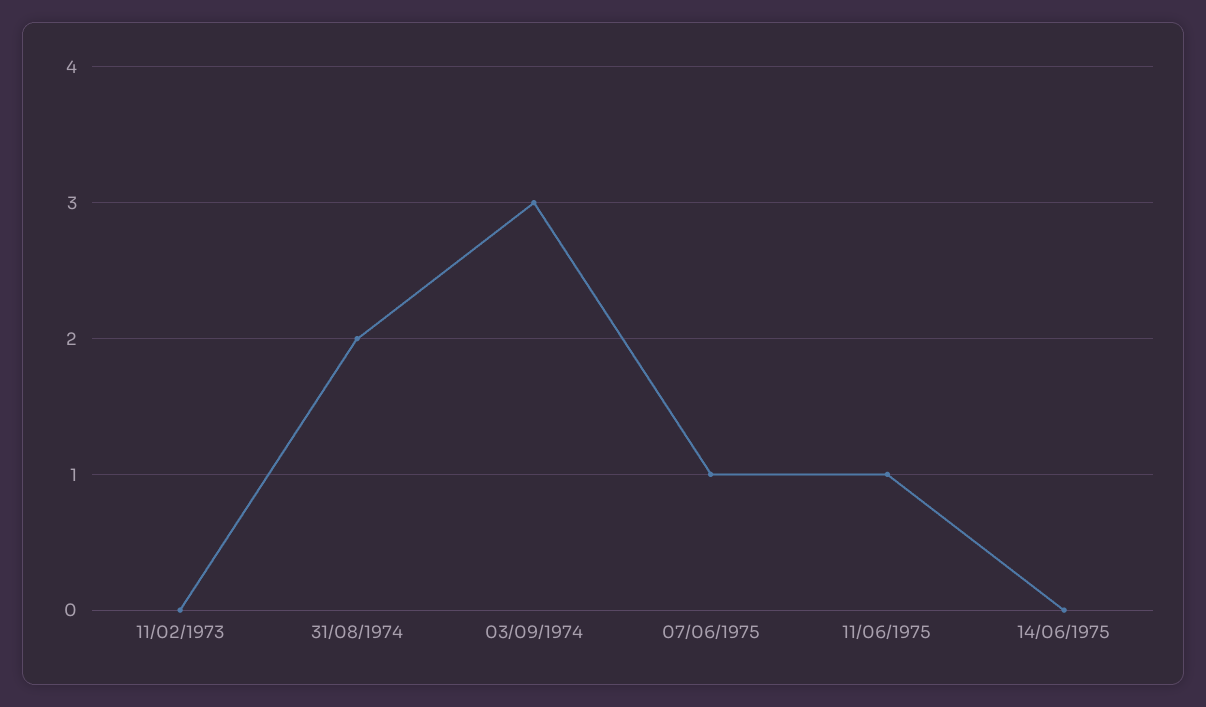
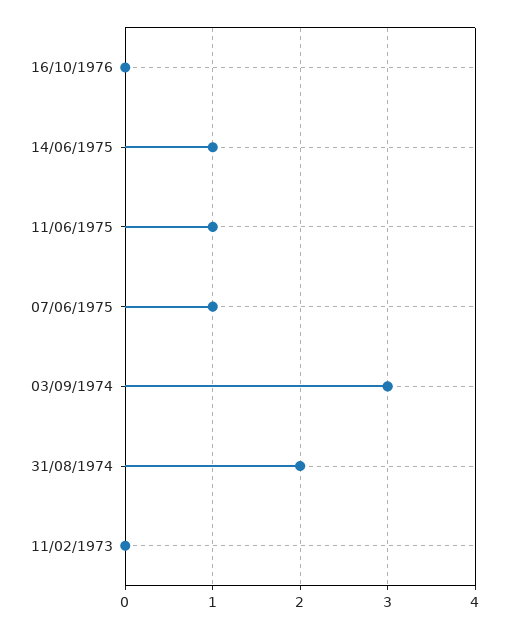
14/06/1975: 0 -> 1
16/10/1976: none -> 0

